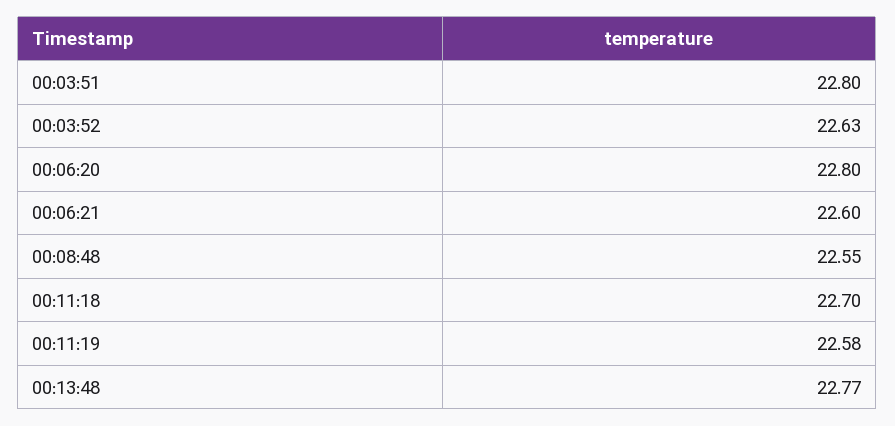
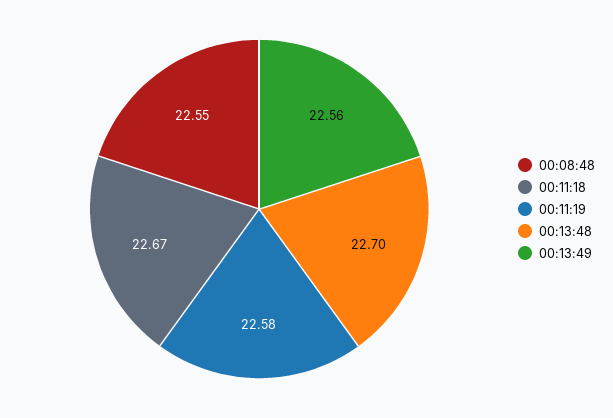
00:03:51: 22.8 -> none
00:03:52: 22.63 -> none
00:06:20: 22.8 -> none
00:06:21: 22.6 -> none
00:11:18: 22.7 -> 22.67
00:13:48: 22.77 -> 22.7
00:13:49: none -> 22.56

